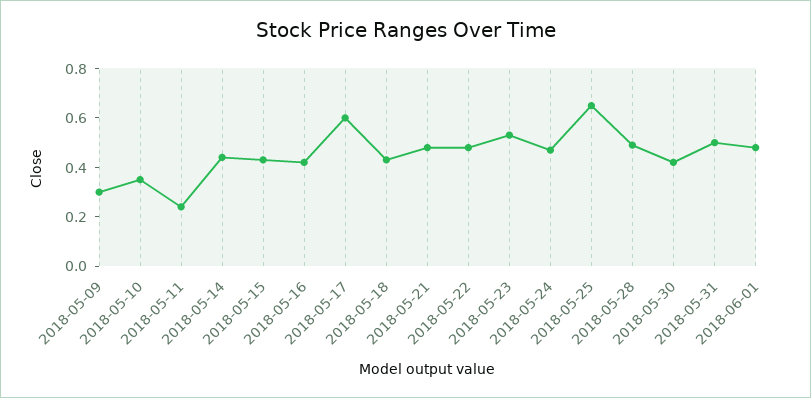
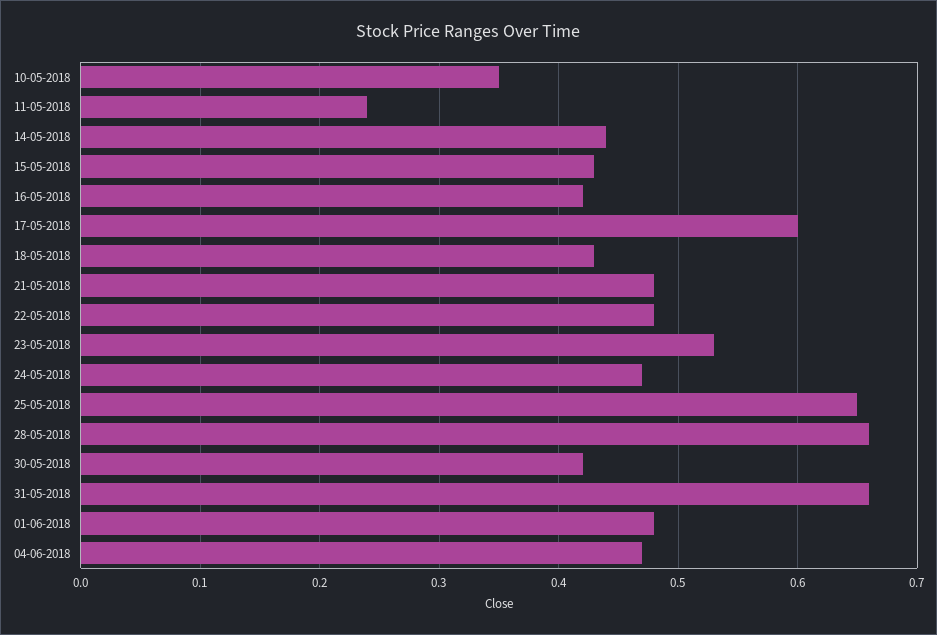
2018-05-09: 0.3 -> none
2018-05-28: 0.5 -> 0.66
2018-05-31: 0.5 -> 0.66
04-06-2018: none -> 0.47

